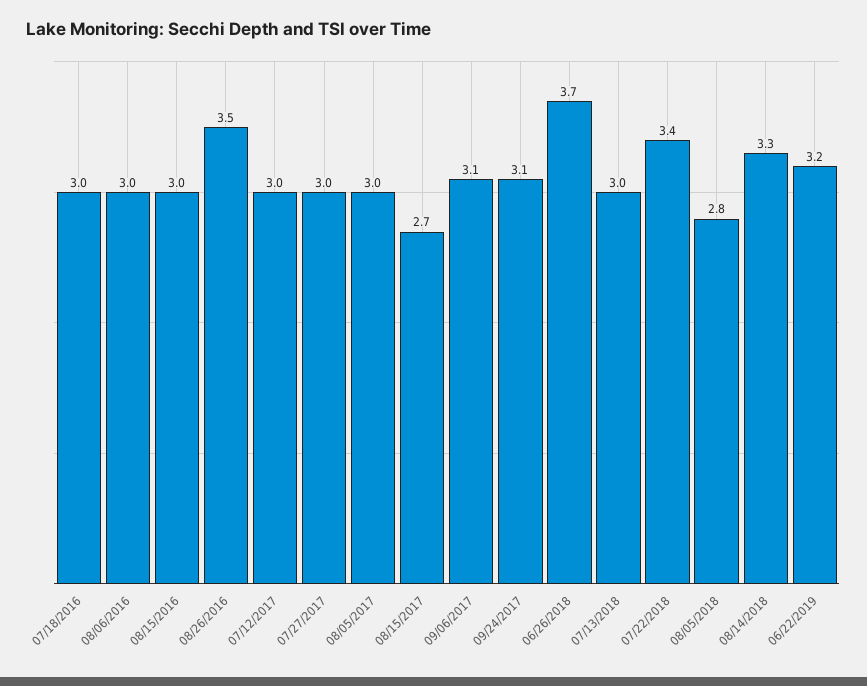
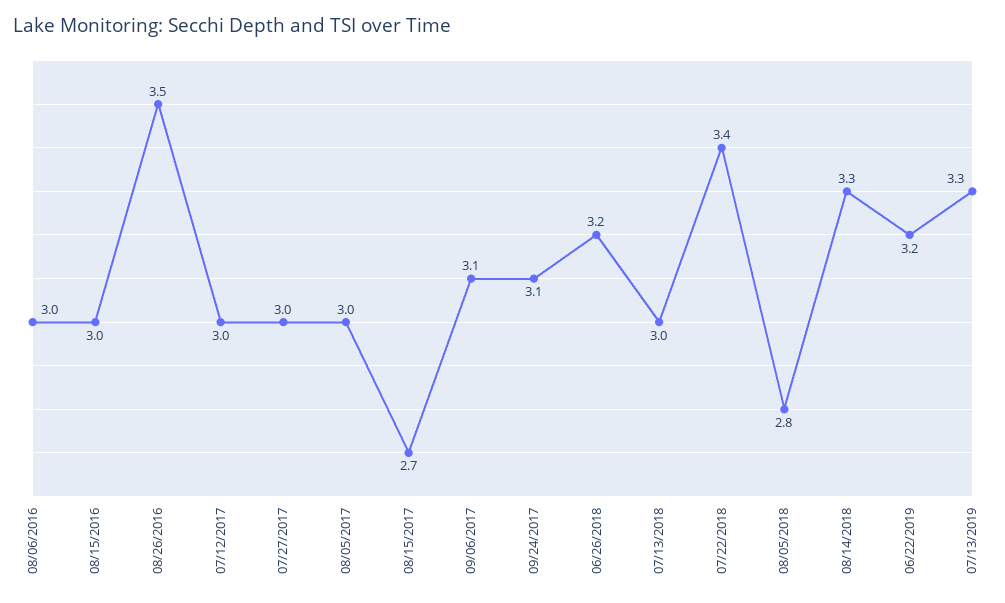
07/18/2016: 3 -> none
06/26/2018: 3.7 -> 3.2
07/13/2019: none -> 3.3

